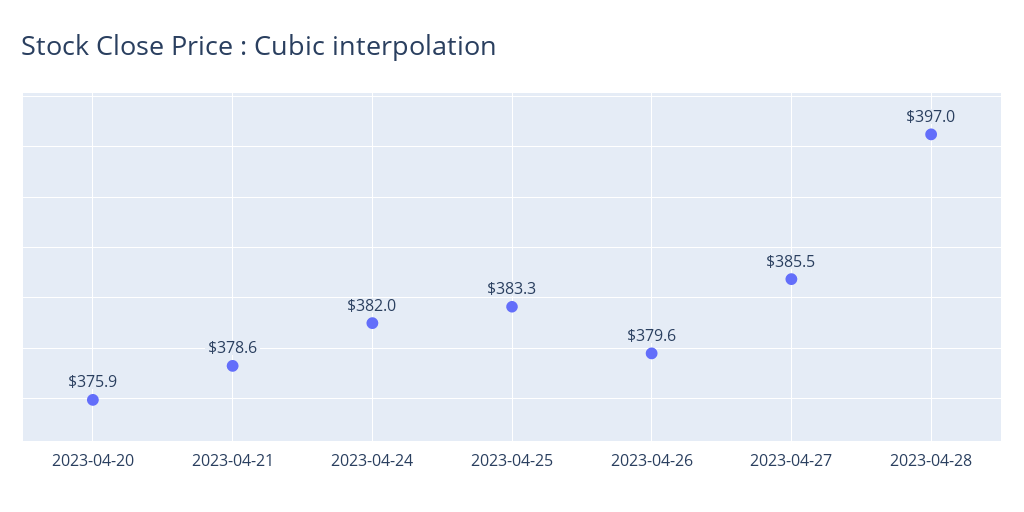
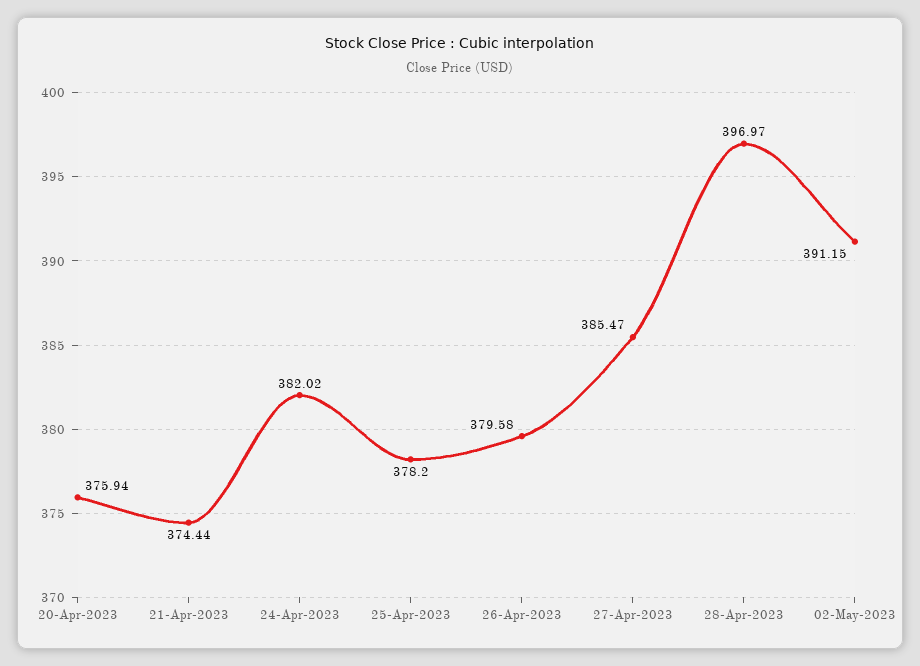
2023-04-21: 378.6 -> 374.44
2023-04-25: 383.3 -> 378.2
02-May-2023: none -> 391.15

